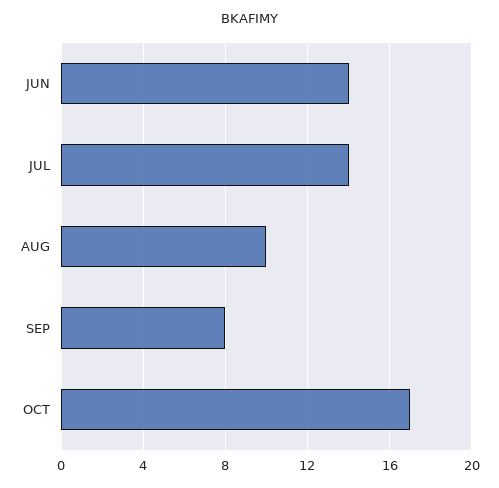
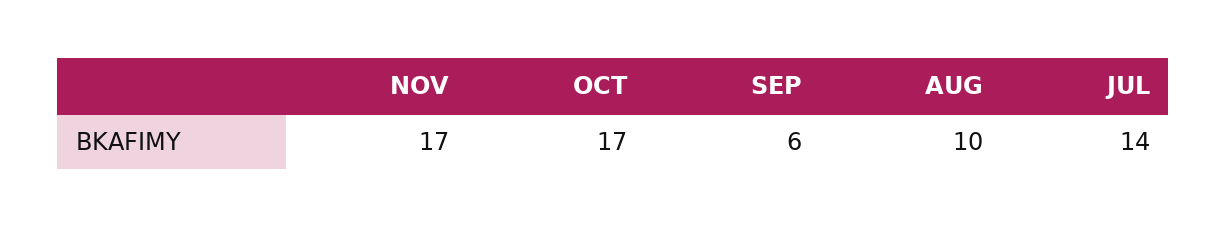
JUN: 14 -> none
SEP: 8 -> 6
NOV: none -> 17

